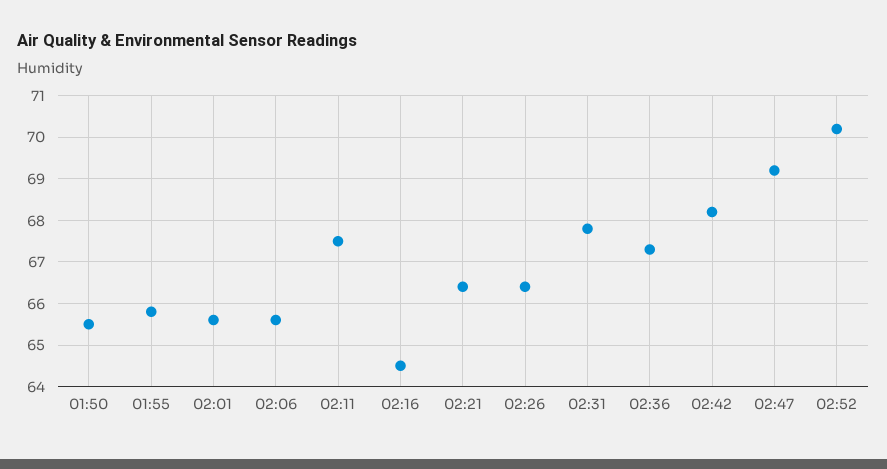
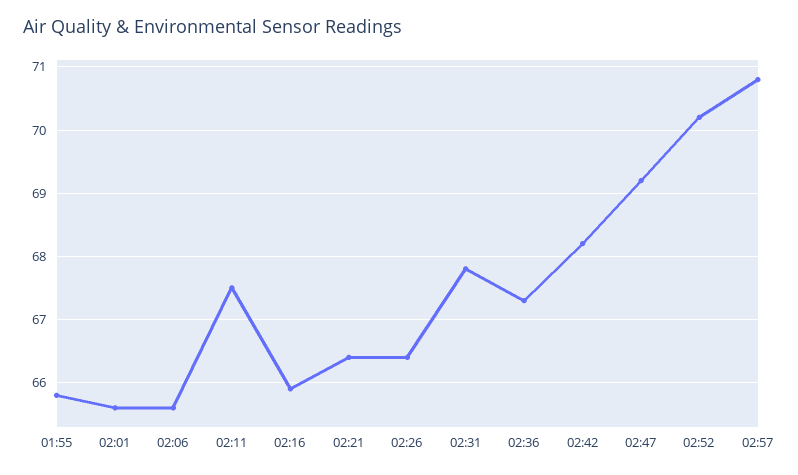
01:50: 65.5 -> none
02:16: 64.5 -> 65.9
02:57: none -> 70.8

